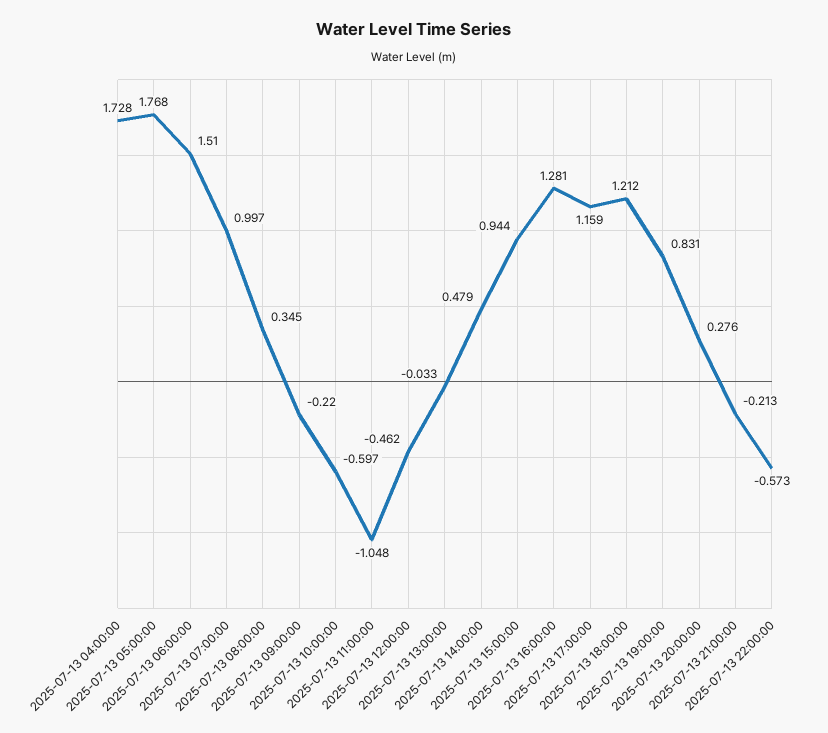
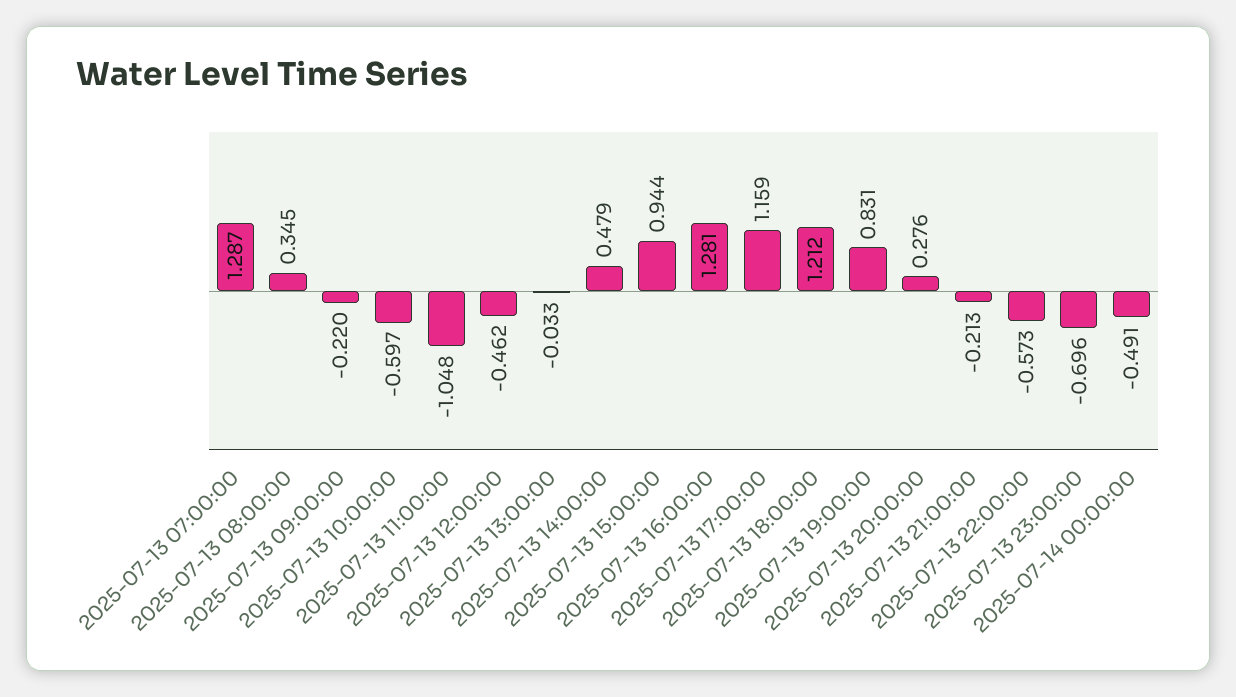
2025-07-13 04:00:00: 1.728 -> none
2025-07-13 05:00:00: 1.768 -> none
2025-07-13 06:00:00: 1.51 -> none
2025-07-13 07:00:00: 0.997 -> 1.287
2025-07-13 23:00:00: none -> -0.696
2025-07-14 00:00:00: none -> -0.491

